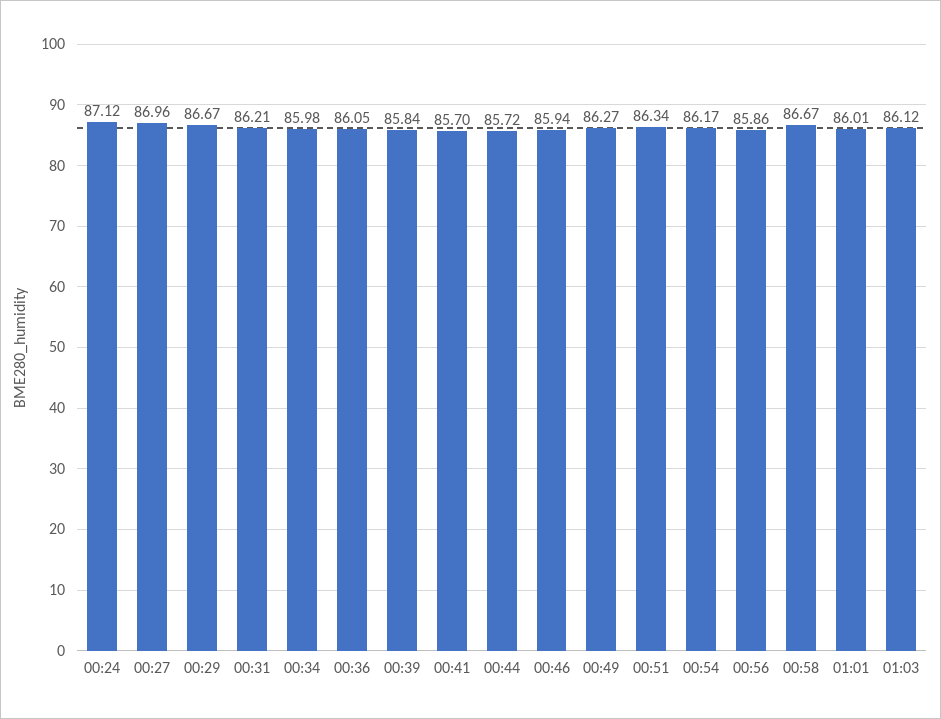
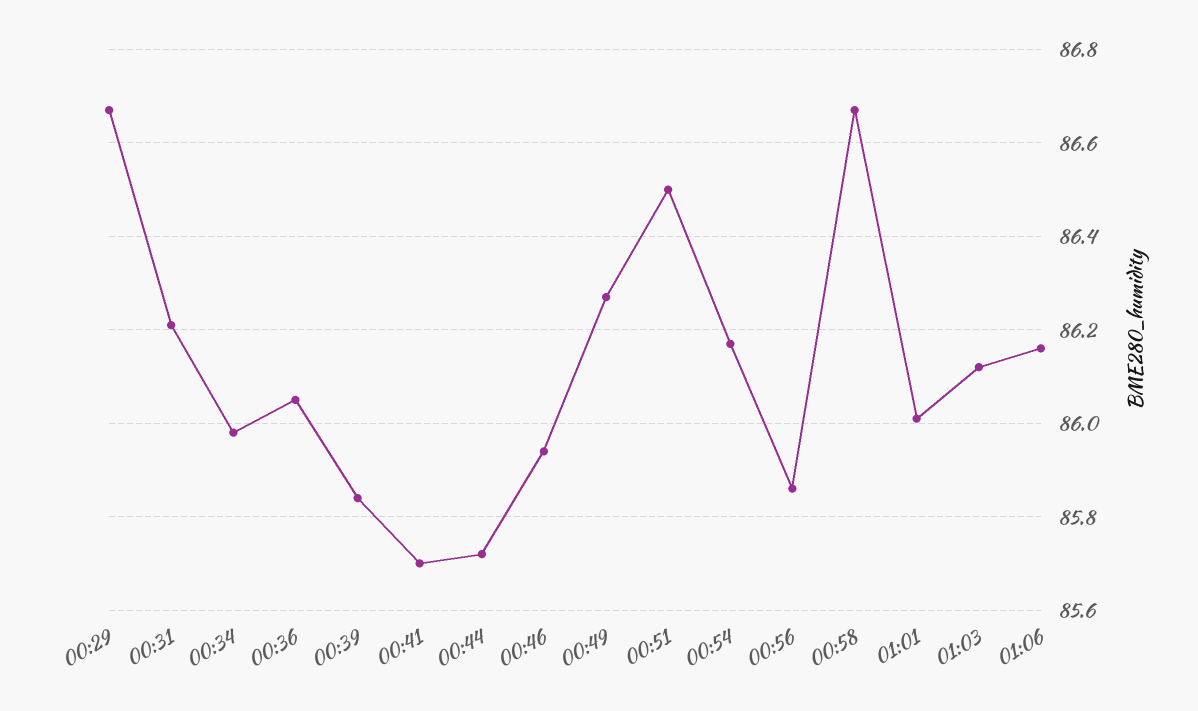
00:24: 87.12 -> none
00:27: 86.96 -> none
00:51: 86.34 -> 86.5
01:06: none -> 86.15

